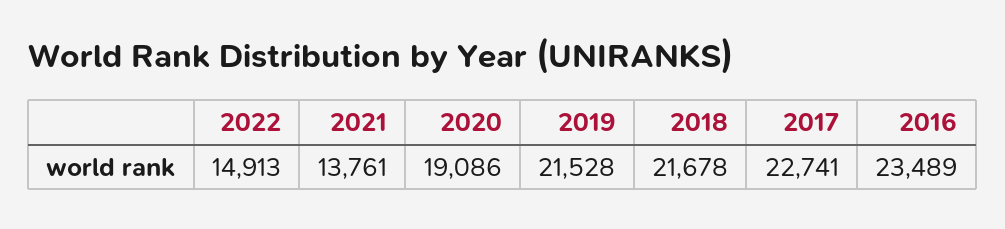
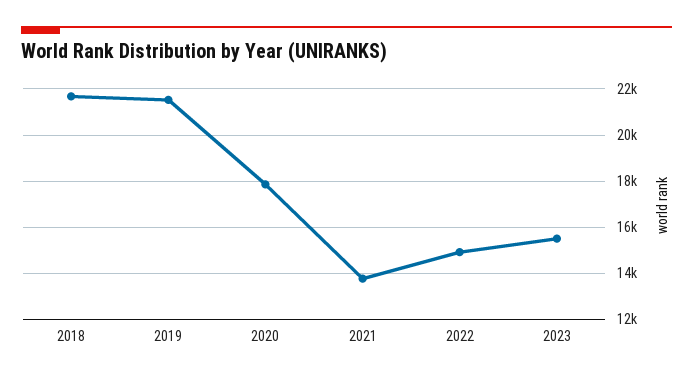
2020: 19086 -> 18000
2017: 22741 -> none
2016: 23489 -> none
2023: none -> 15500

